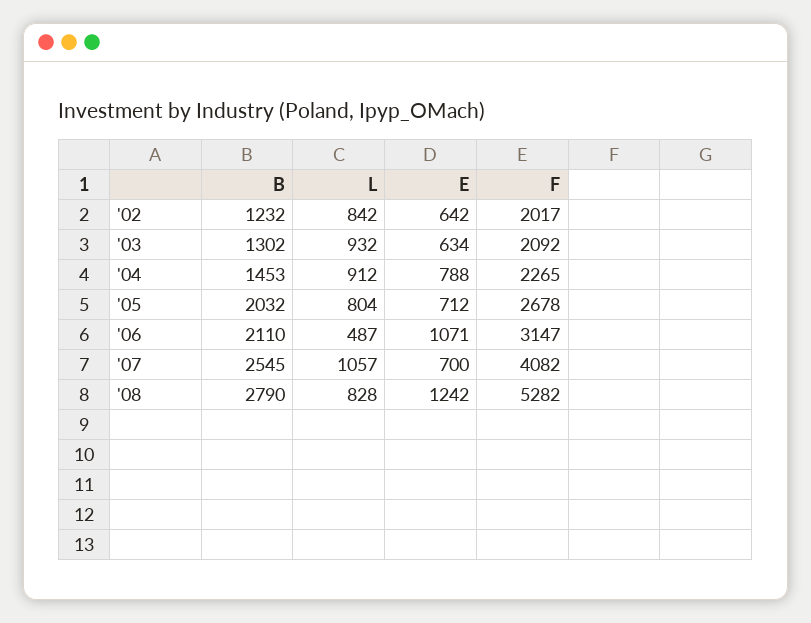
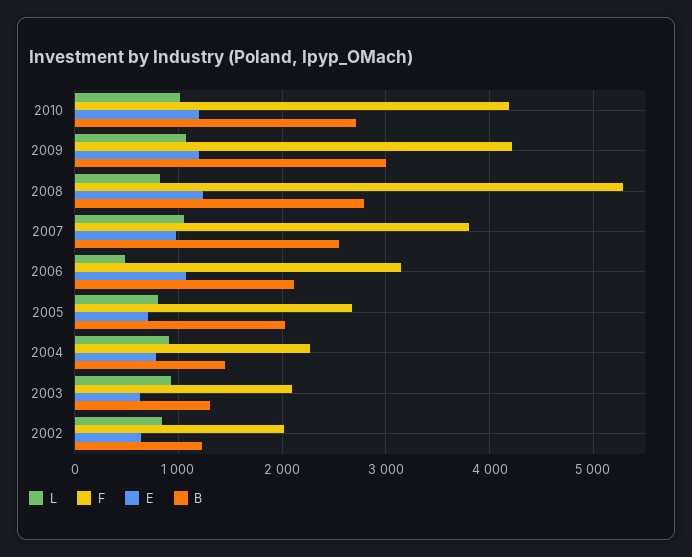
E, '07: 700 -> 1000
F, '07: 4082 -> 3800
L, 2010: none -> 1000
F, 2010: none -> 4200
E, 2010: none -> 1200
B, 2010: none -> 2700
L, 2009: none -> 1100
F, 2009: none -> 4200
E, 2009: none -> 1200
B, 2009: none -> 3000

